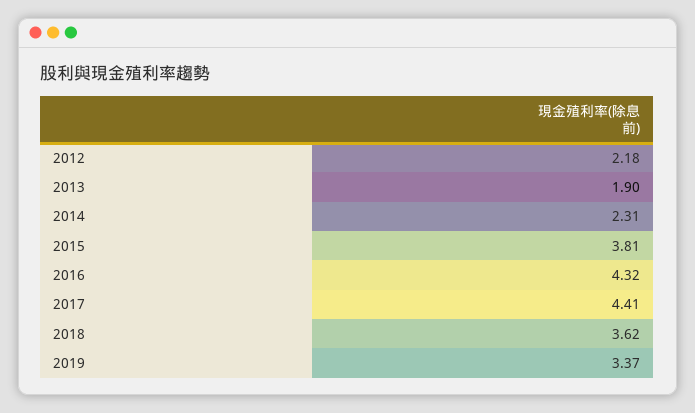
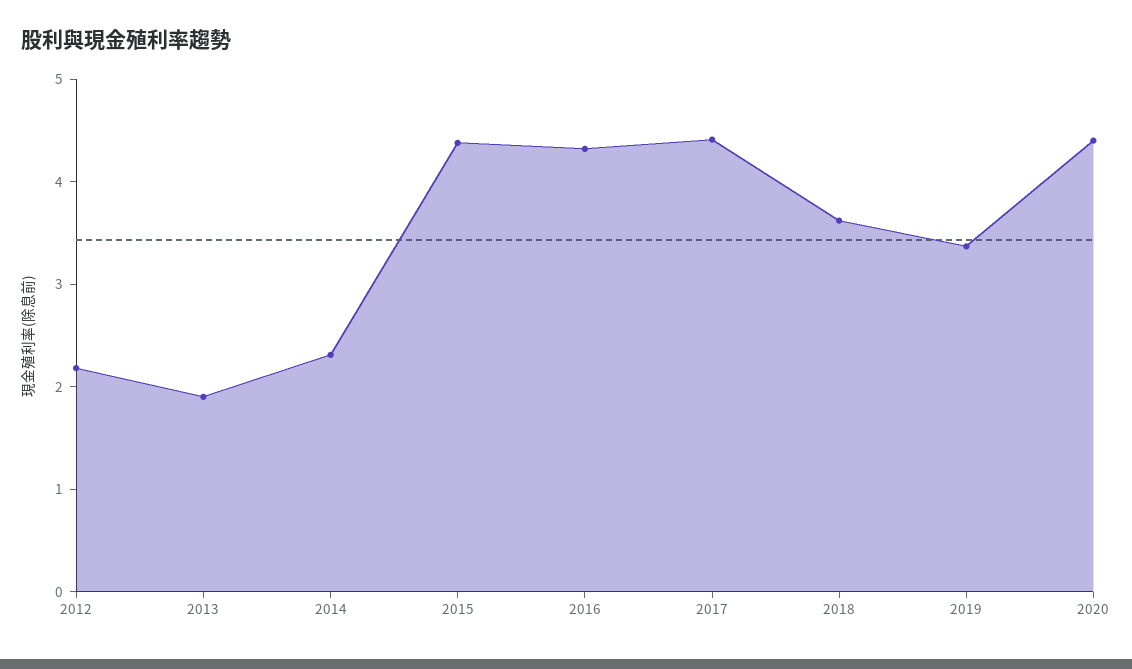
2015: 3.81 -> 4.4
2020: none -> 4.4

